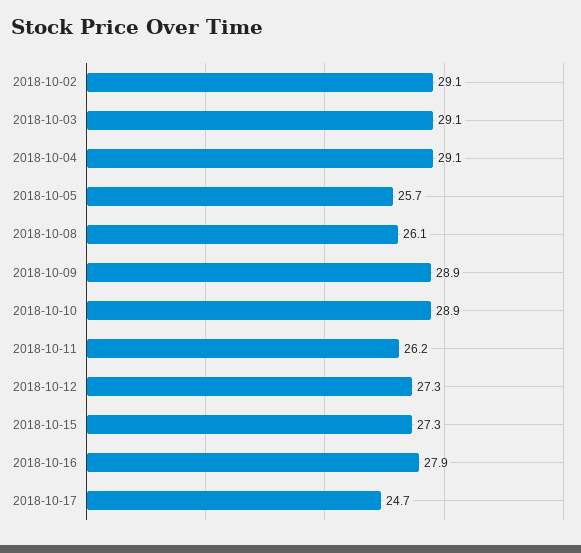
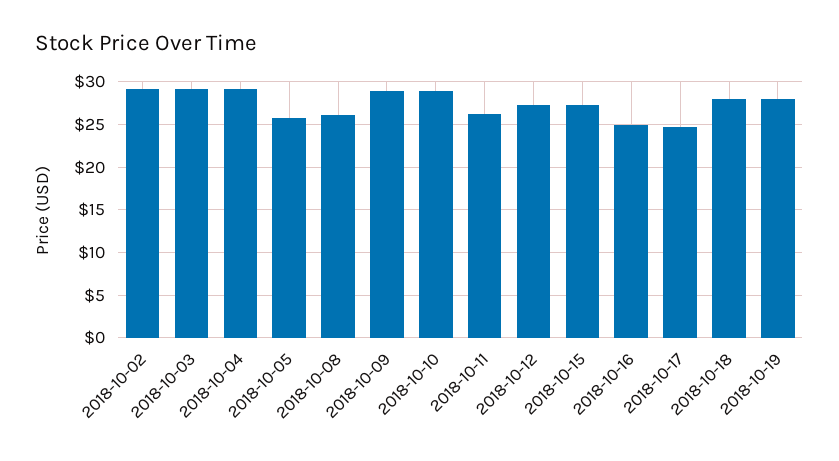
2018-10-16: 27.9 -> 25
2018-10-18: none -> 28
2018-10-19: none -> 28

